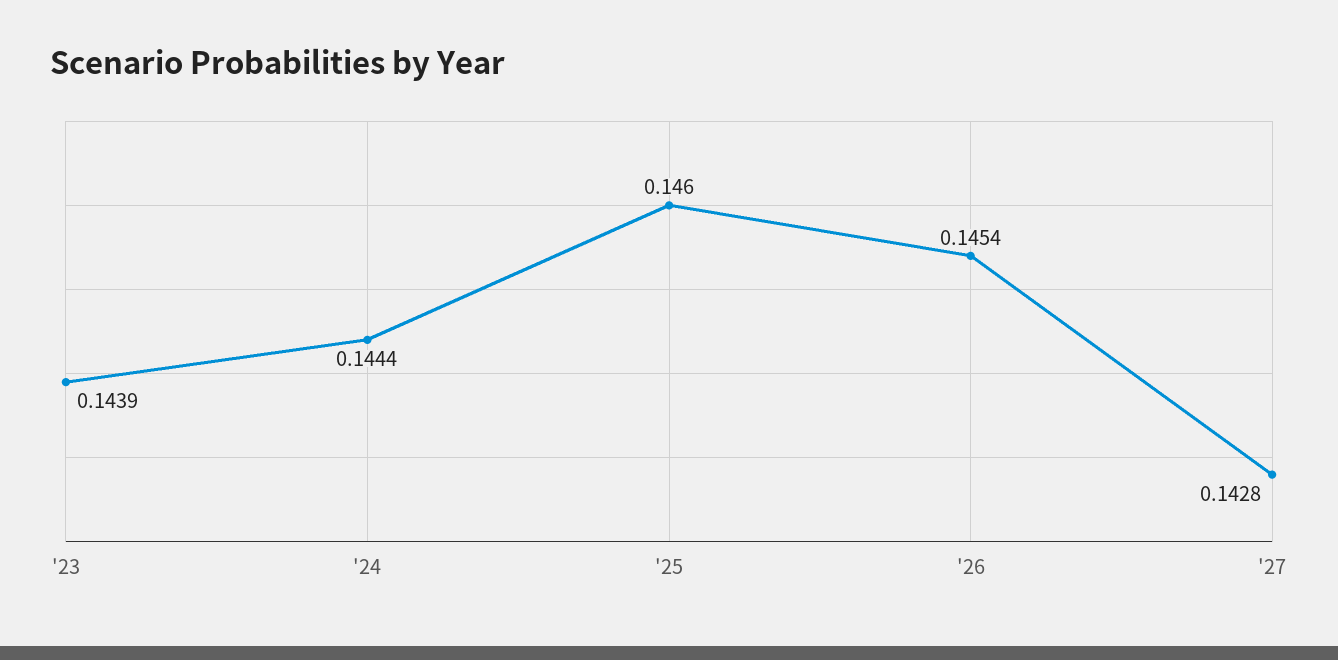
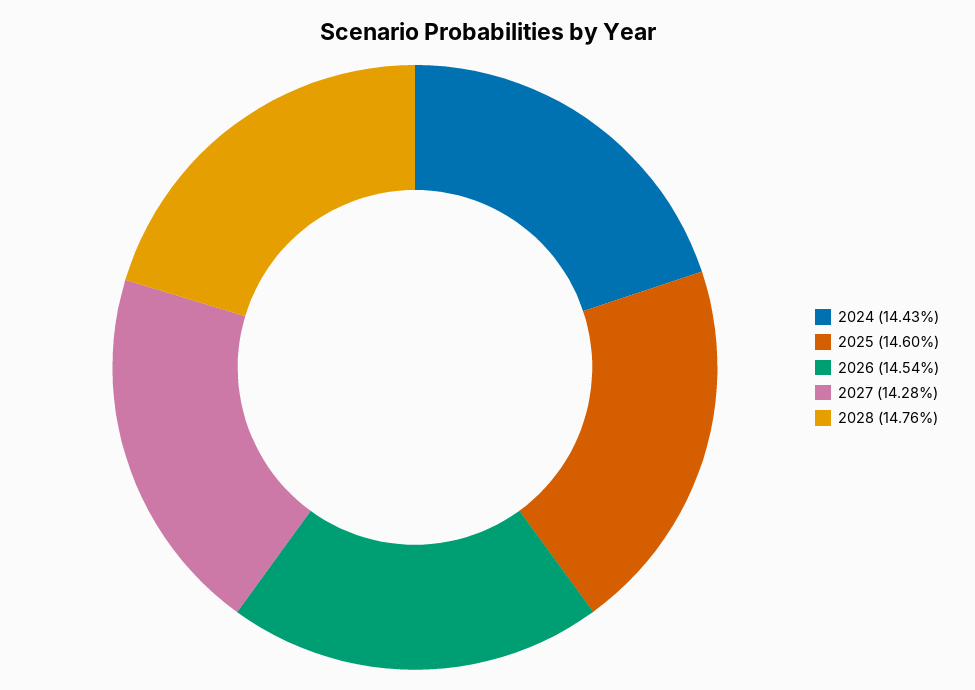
'23: 0.1439 -> none
'24: 0.1444 -> 0.1443
2028: none -> 0.1476

